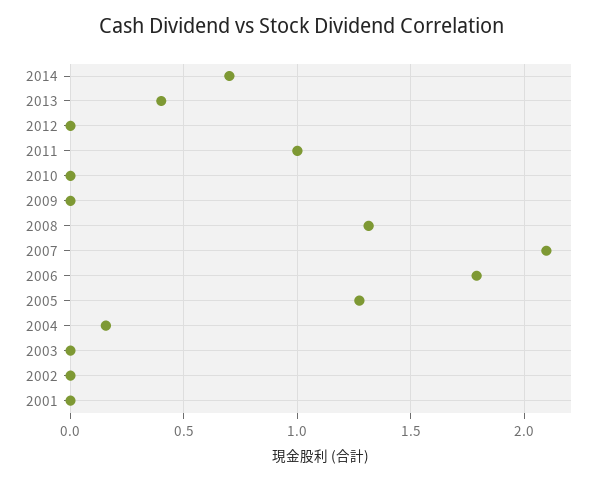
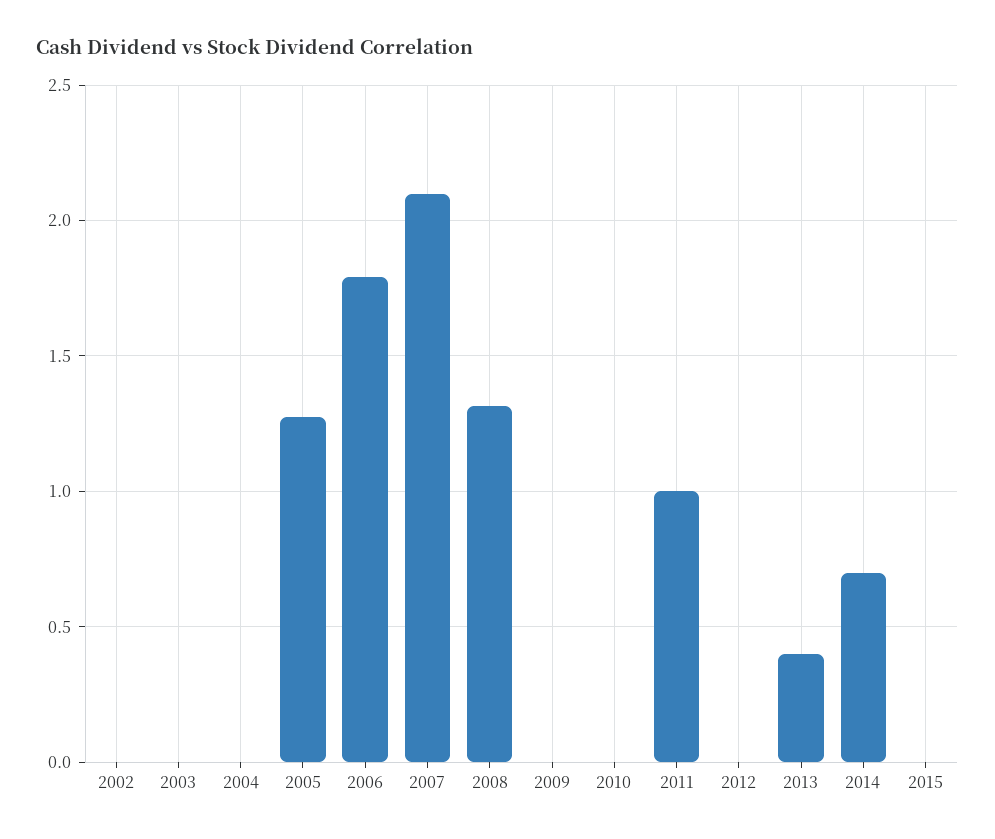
2004: 0.15 -> 0
2001: 0 -> none
2015: none -> 0

